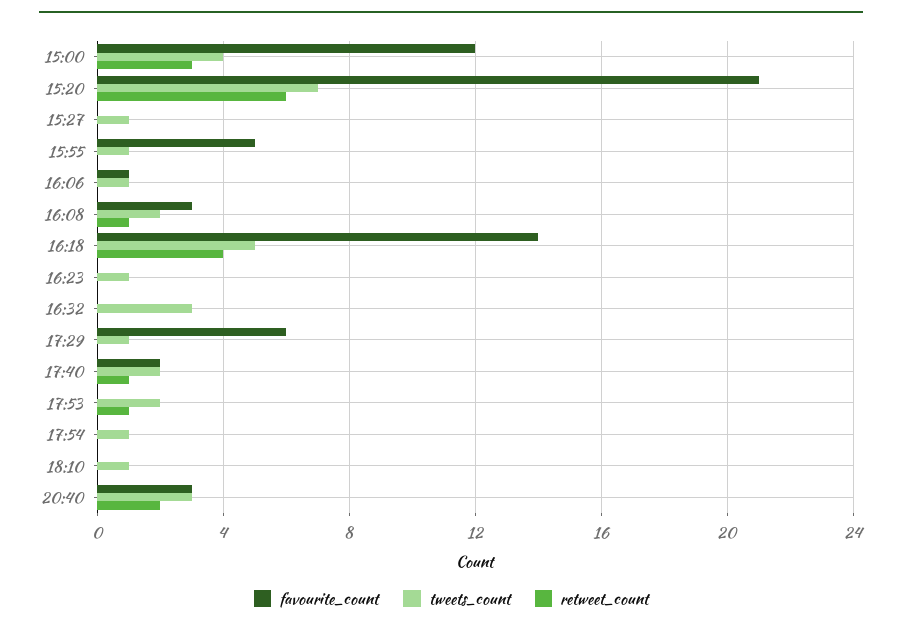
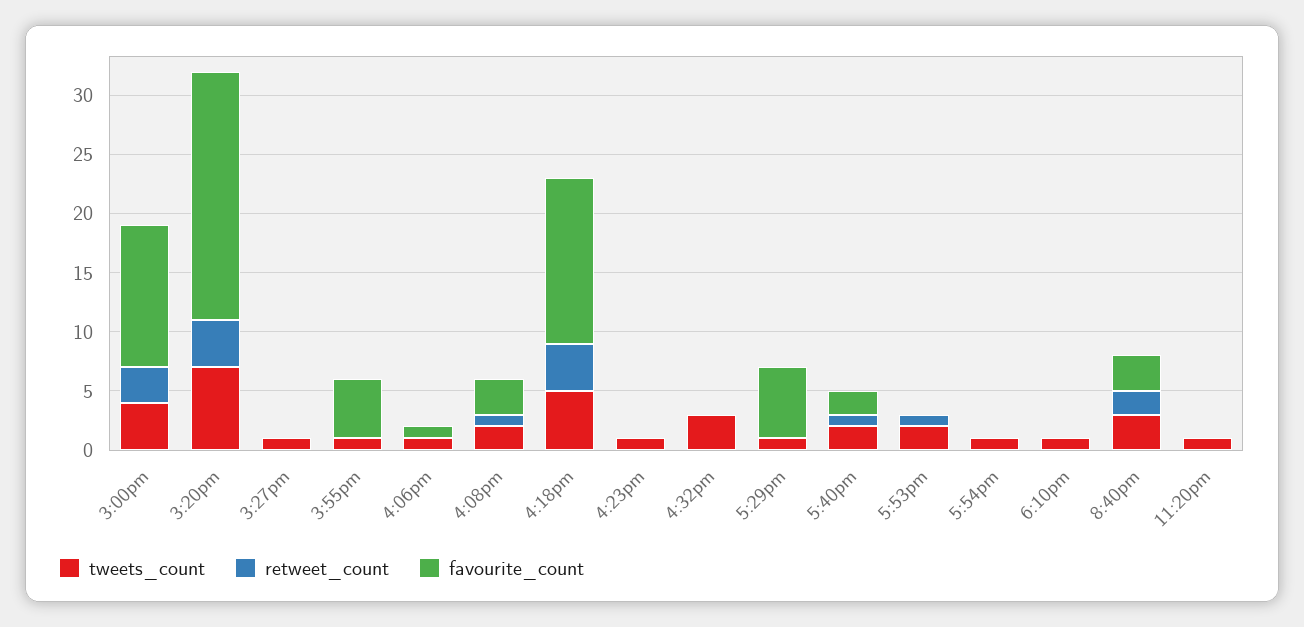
retweet_count, 15:20: 6 -> 4
tweets_count, 11:20pm: none -> 1
retweet_count, 11:20pm: none -> 0
favourite_count, 11:20pm: none -> 0

